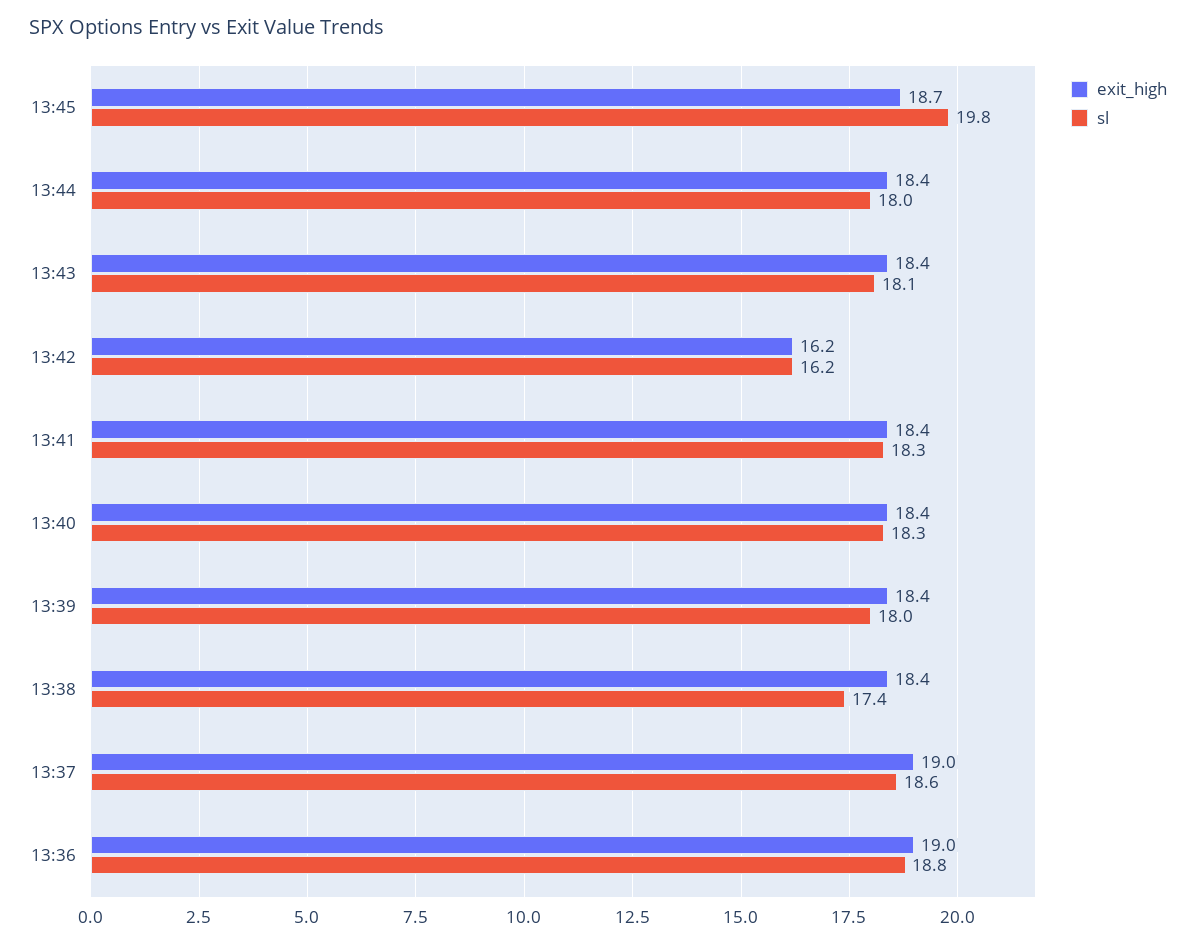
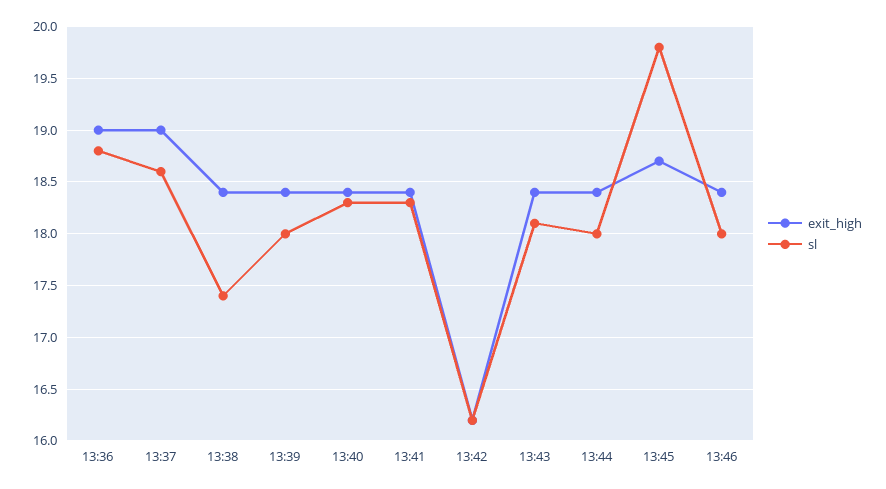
exit_high, 13:46: none -> 18.4
sl, 13:46: none -> 18

